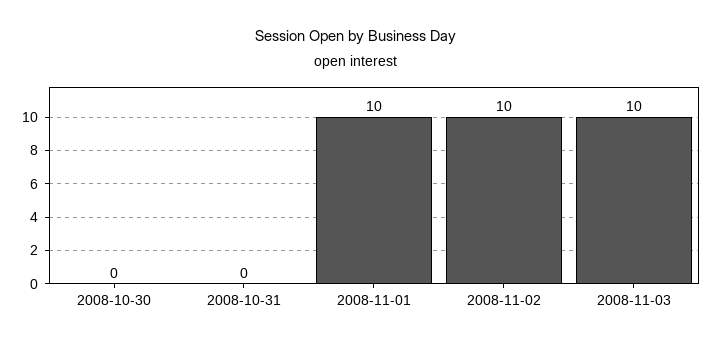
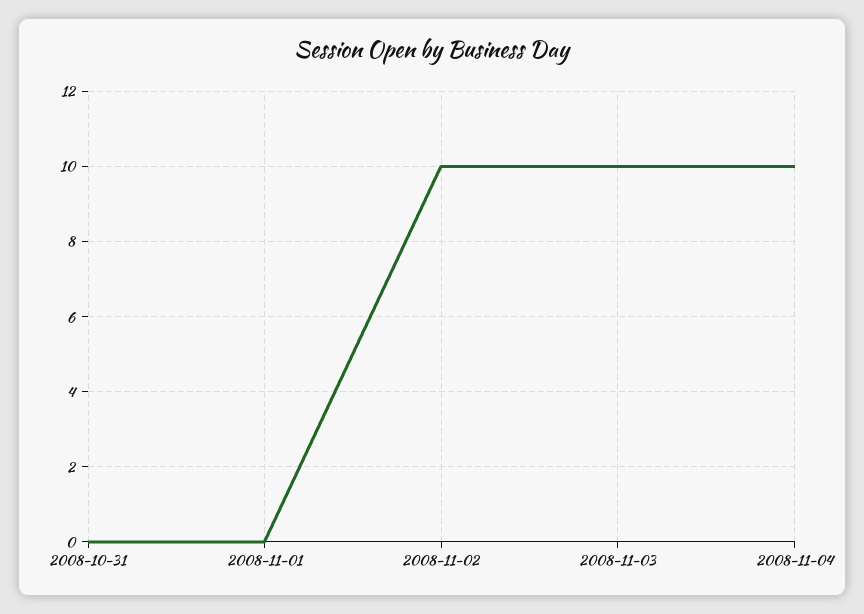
2008-10-30: 0 -> none
2008-11-01: 10 -> 0
2008-11-04: none -> 10

